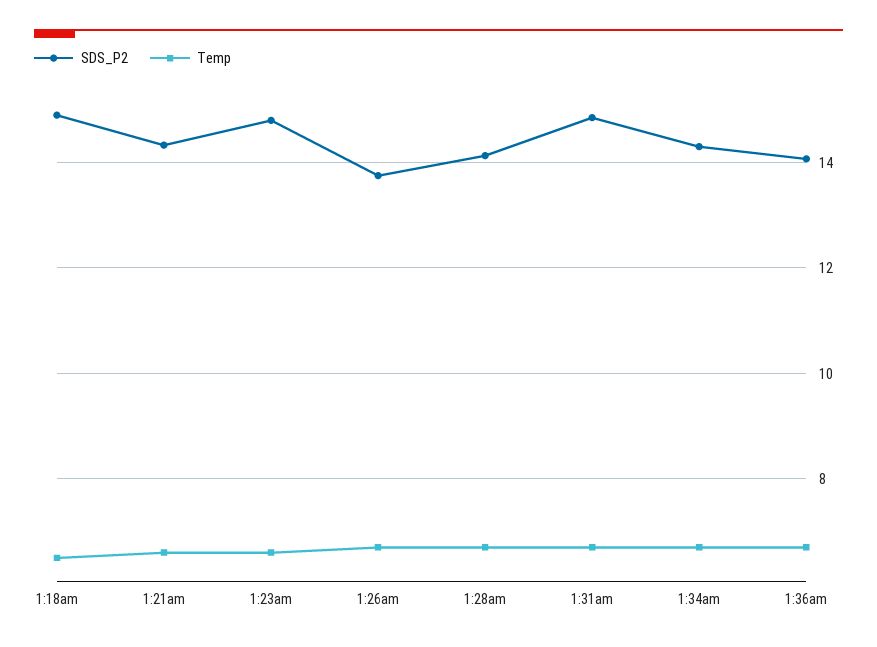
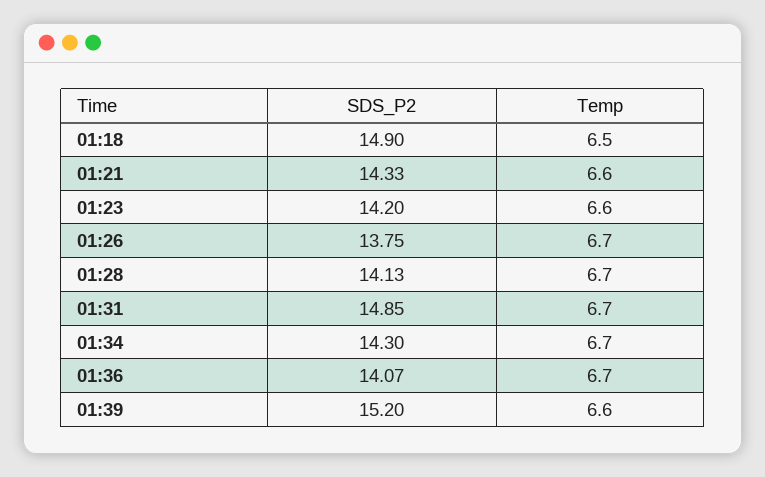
SDS_P2, 1:23am: 14.8 -> 14.2
SDS_P2, 01:39: none -> 15.2
Temp, 01:39: none -> 6.6

